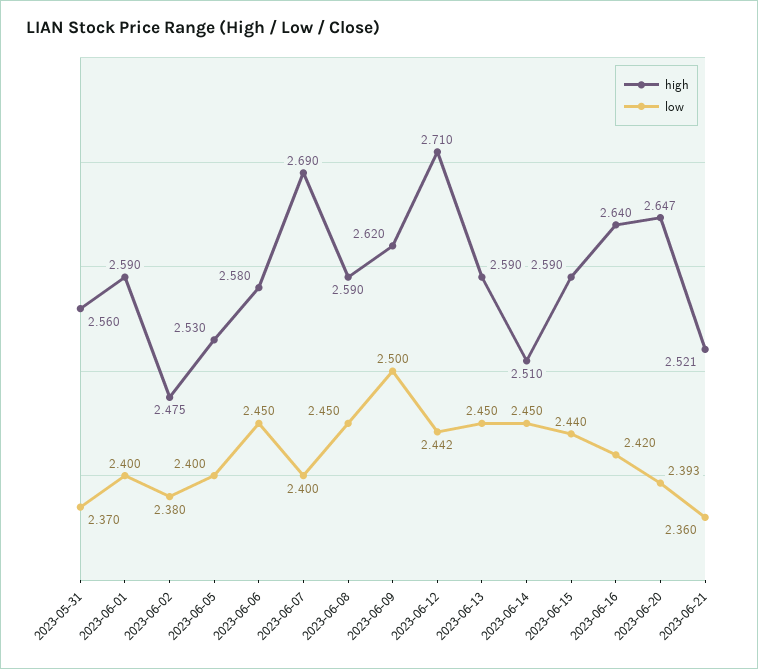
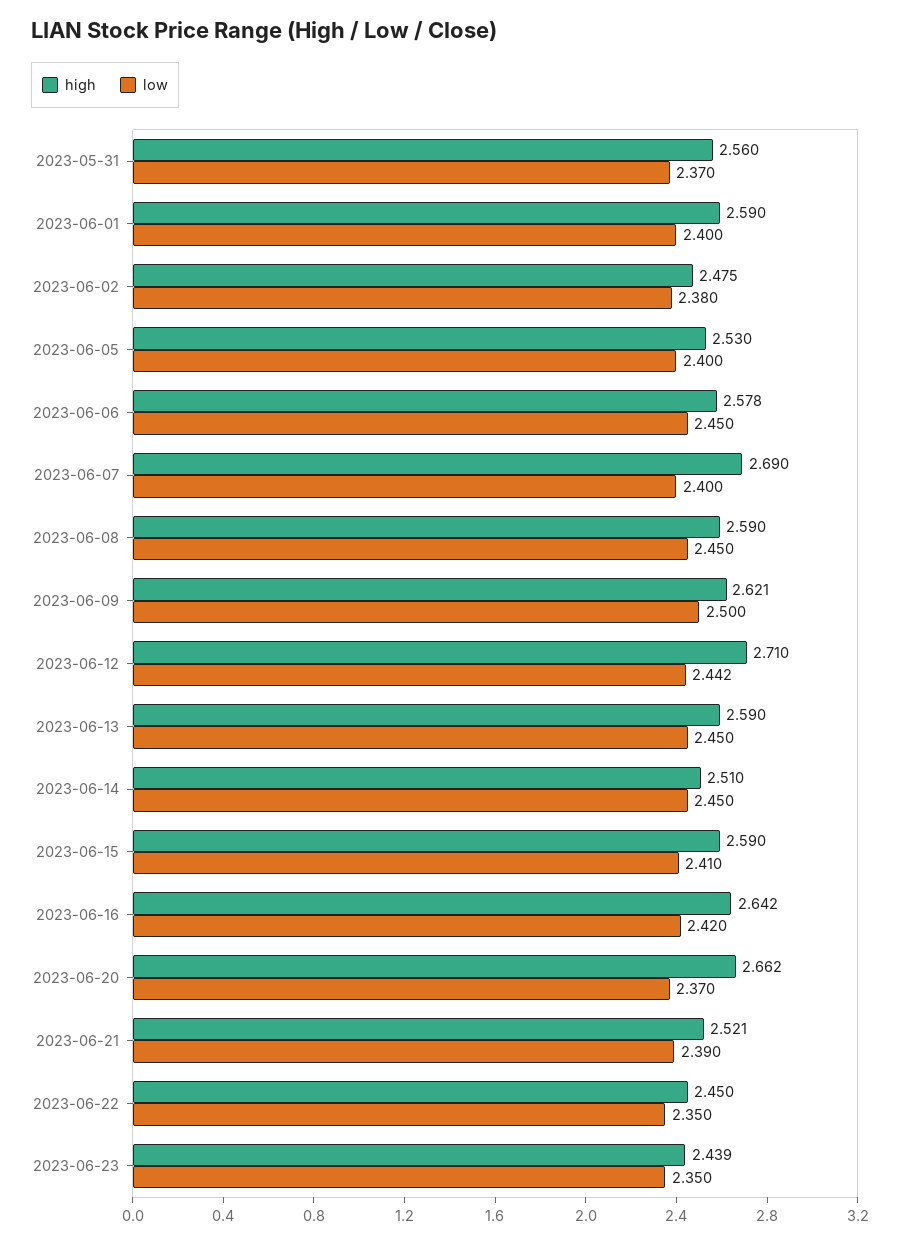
high, 2023-06-06: 2.58 -> 2.578
high, 2023-06-09: 2.62 -> 2.621
low, 2023-06-15: 2.44 -> 2.41
high, 2023-06-16: 2.64 -> 2.642
high, 2023-06-20: 2.647 -> 2.662
low, 2023-06-20: 2.393 -> 2.37
low, 2023-06-21: 2.36 -> 2.39
high, 2023-06-22: none -> 2.45
low, 2023-06-22: none -> 2.35
high, 2023-06-23: none -> 2.439
low, 2023-06-23: none -> 2.35

